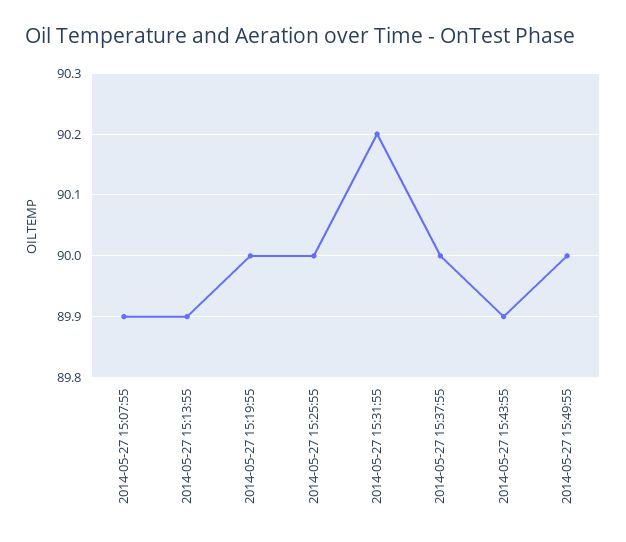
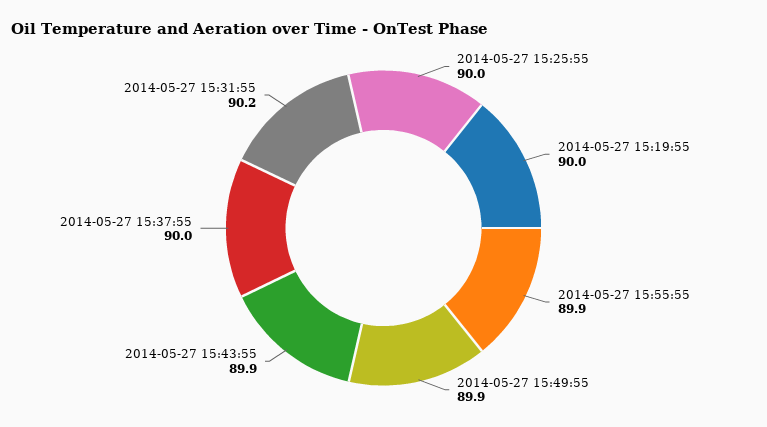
2014-05-27 15:07:55: 89.9 -> none
2014-05-27 15:13:55: 89.9 -> none
2014-05-27 15:49:55: 90 -> 89.9
2014-05-27 15:55:55: none -> 89.9

